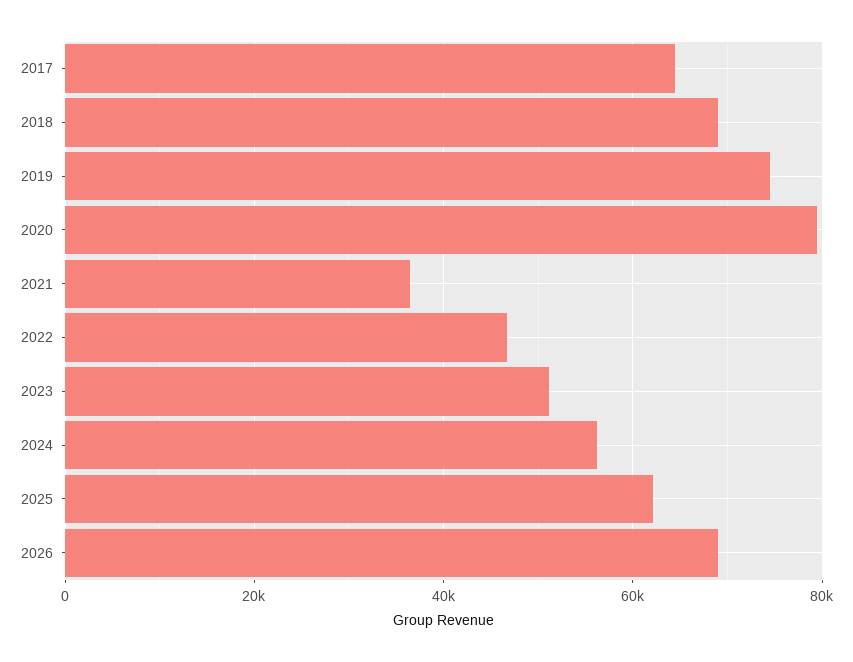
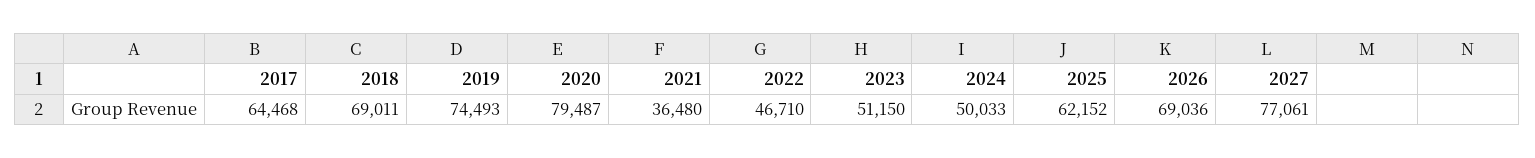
2024: 56000 -> 50033
2027: none -> 77061

